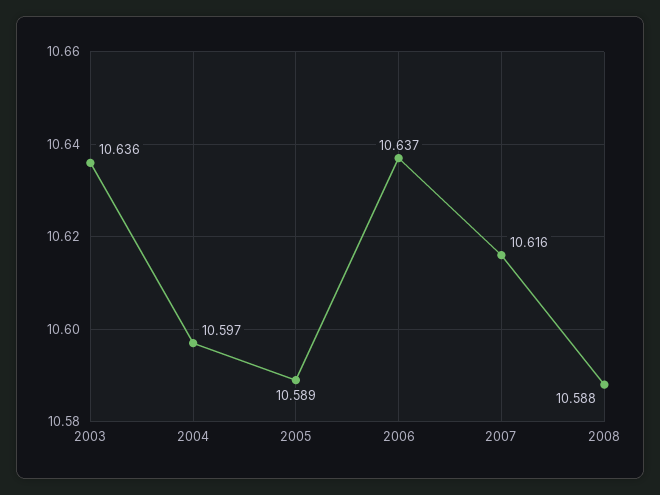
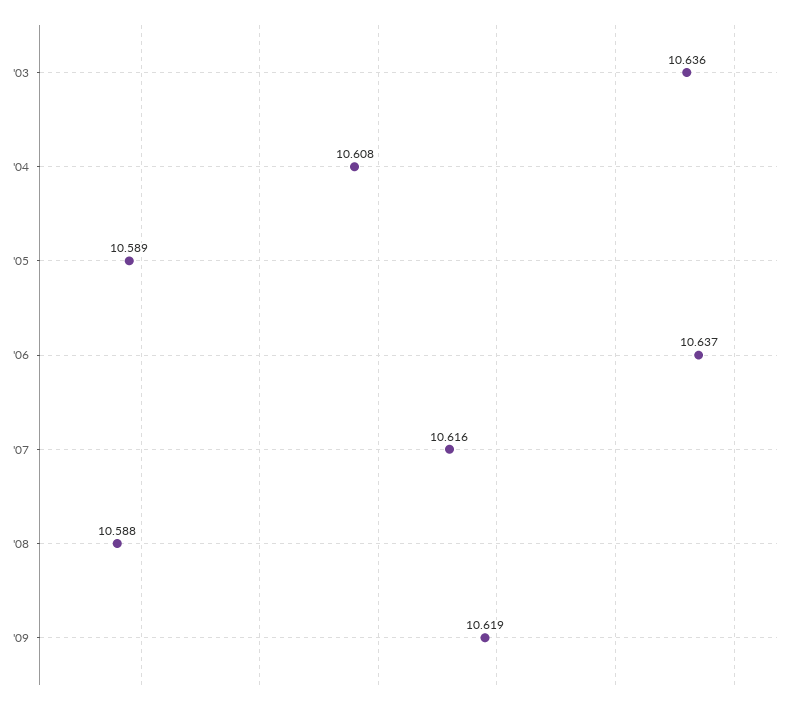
2004: 10.597 -> 10.608
'09: none -> 10.619

